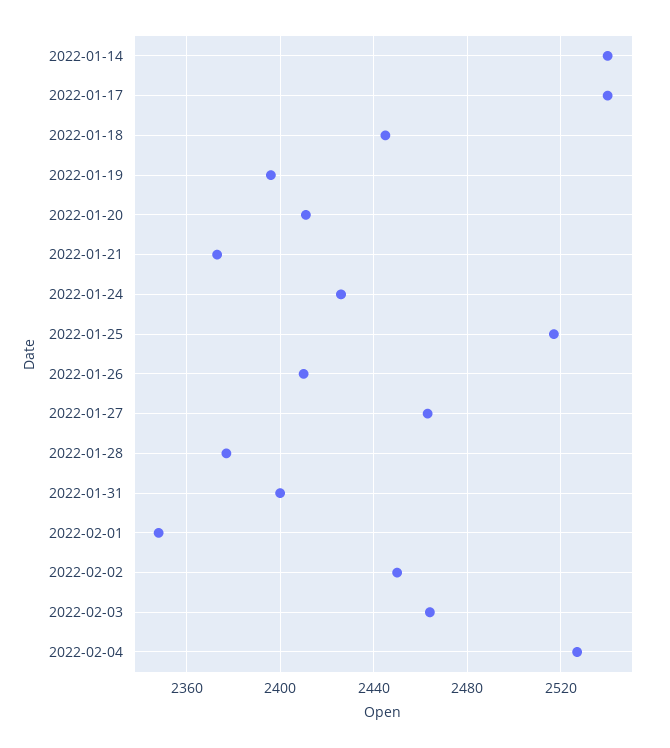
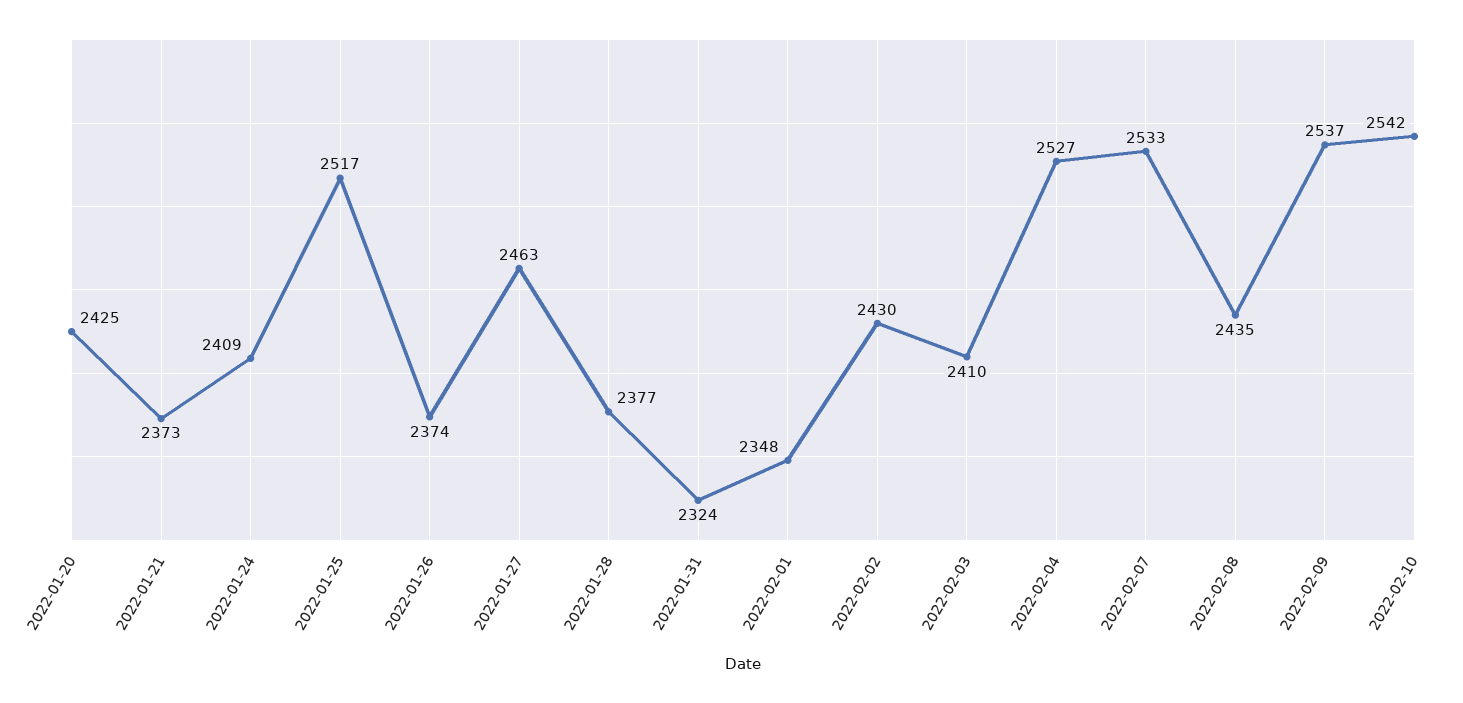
2022-01-14: 2540 -> none
2022-01-17: 2540 -> none
2022-01-18: 2445 -> none
2022-01-19: 2395 -> none
2022-01-20: 2410 -> 2425
2022-01-24: 2425 -> 2409
2022-01-26: 2410 -> 2374
2022-01-31: 2400 -> 2324
2022-02-02: 2450 -> 2430
2022-02-03: 2465 -> 2410
2022-02-07: none -> 2533
2022-02-08: none -> 2435
2022-02-09: none -> 2537
2022-02-10: none -> 2542

